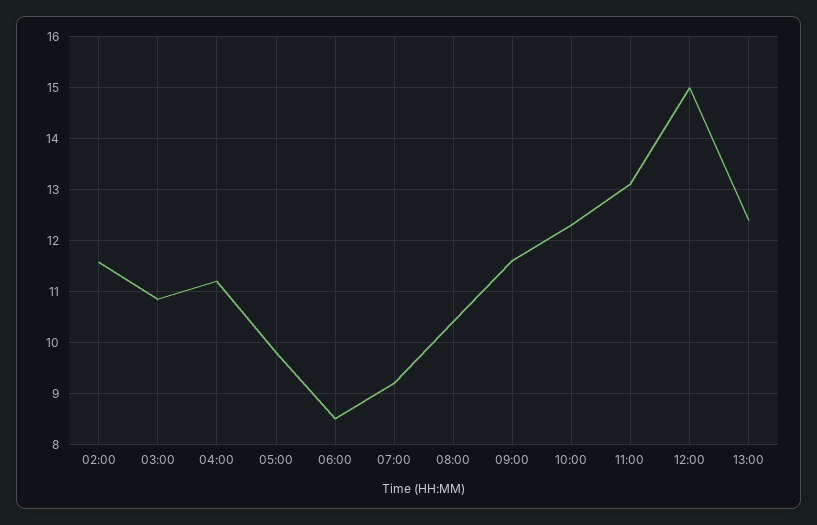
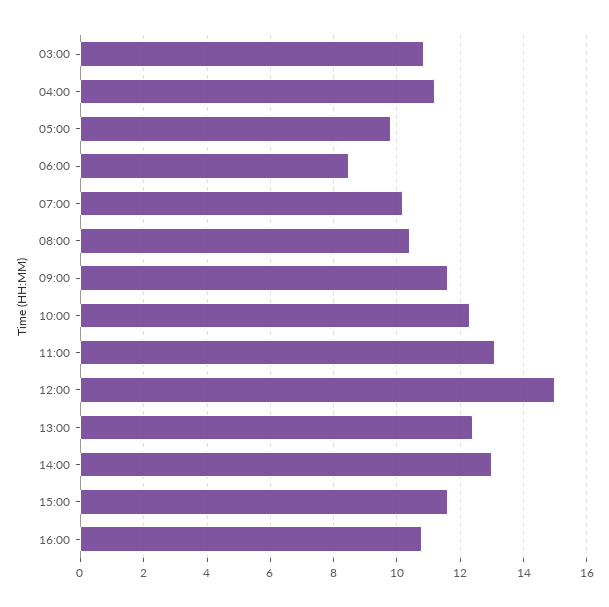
02:00: 11.6 -> none
07:00: 9.2 -> 10.2
14:00: none -> 13
15:00: none -> 11.6
16:00: none -> 10.8

